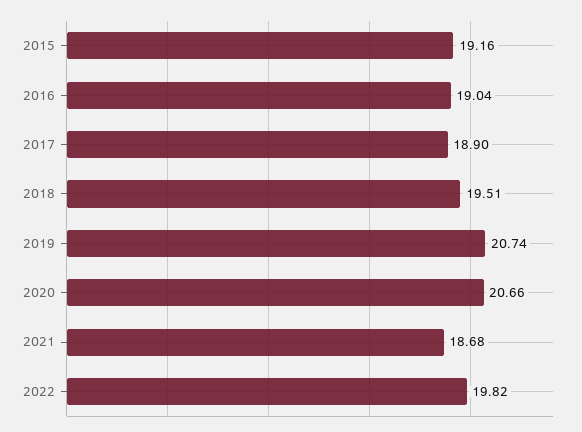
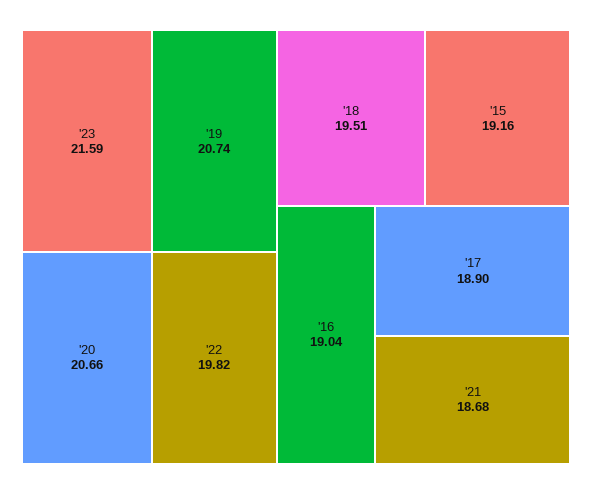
'23: none -> 21.59

